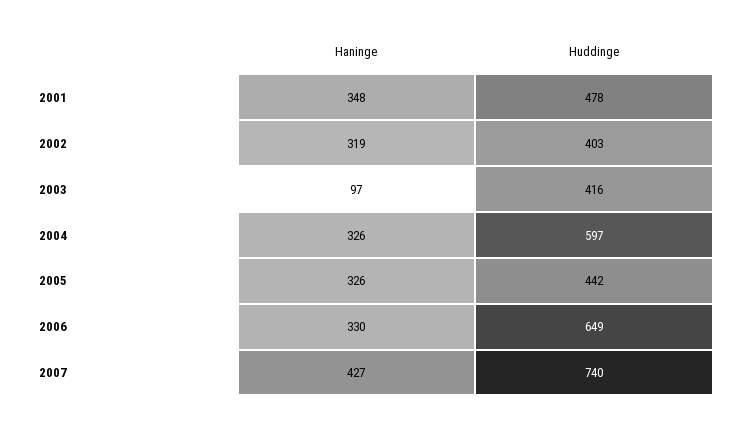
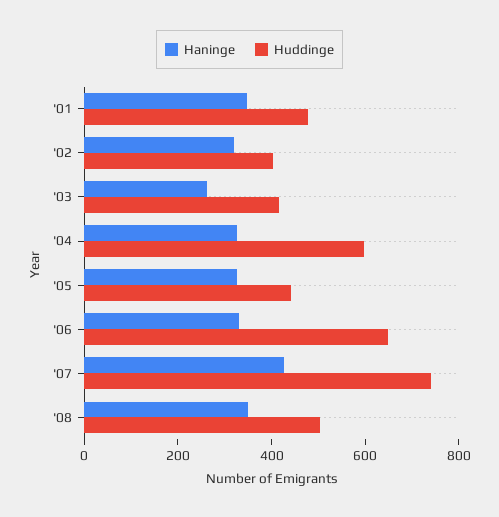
Haninge, 2003: 97 -> 250
Haninge, '08: none -> 350
Huddinge, '08: none -> 500

